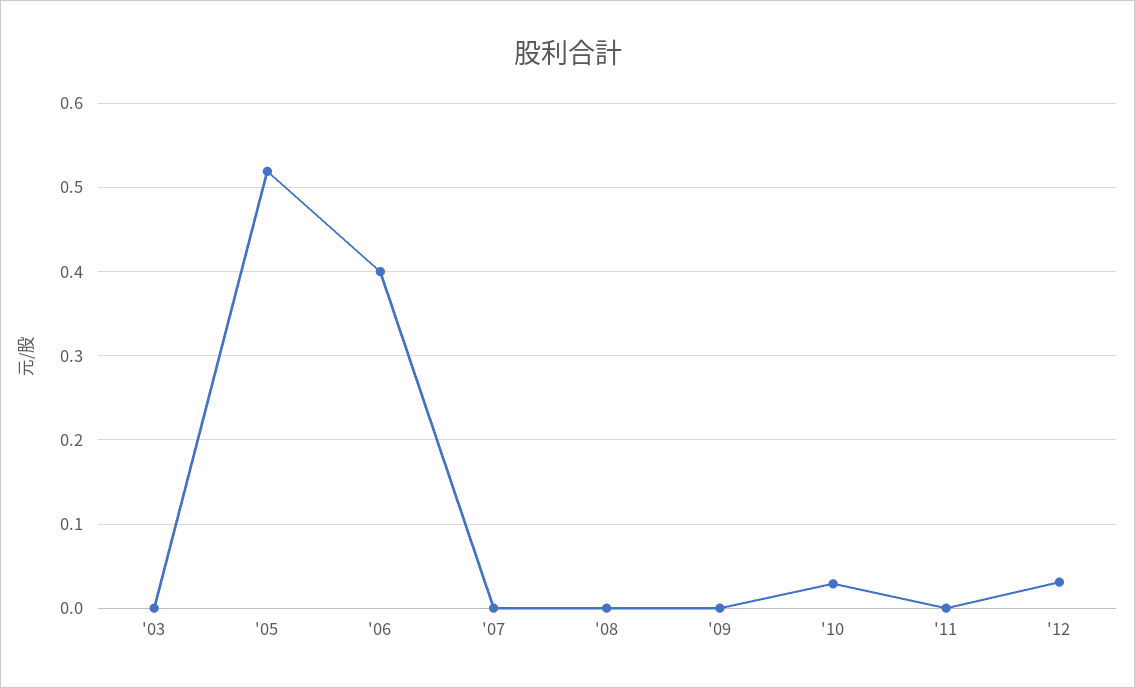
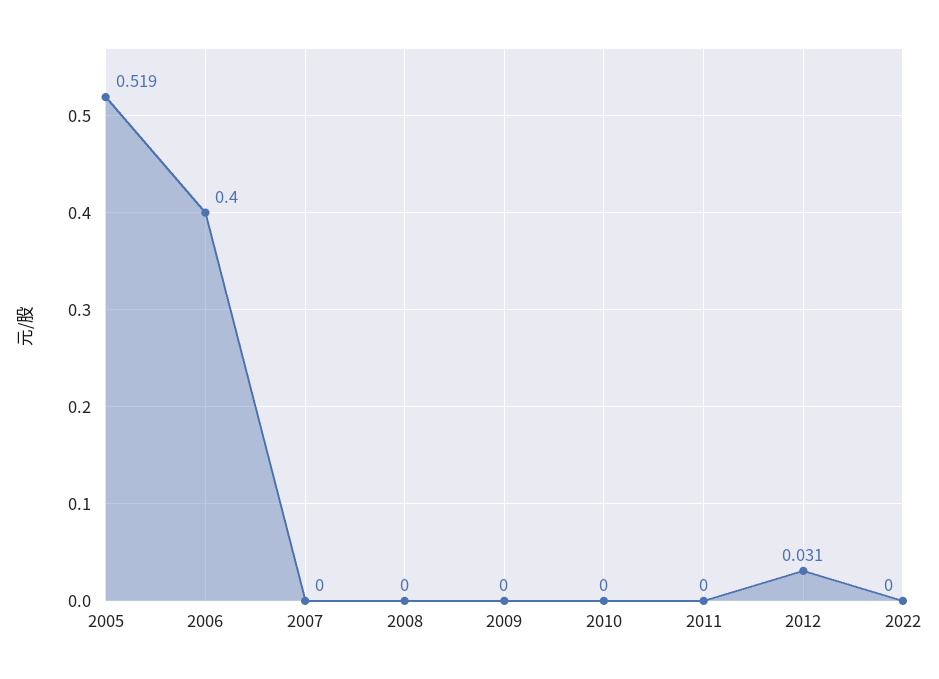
'03: 0 -> none
'10: 0.03 -> 0
2022: none -> 0

